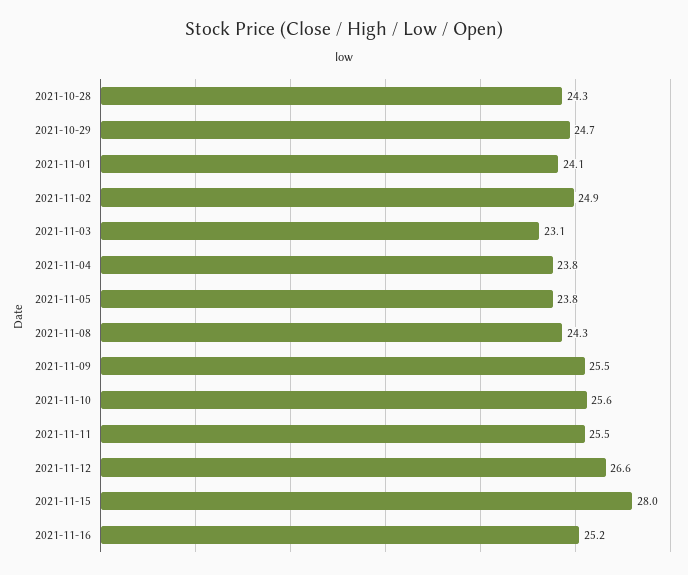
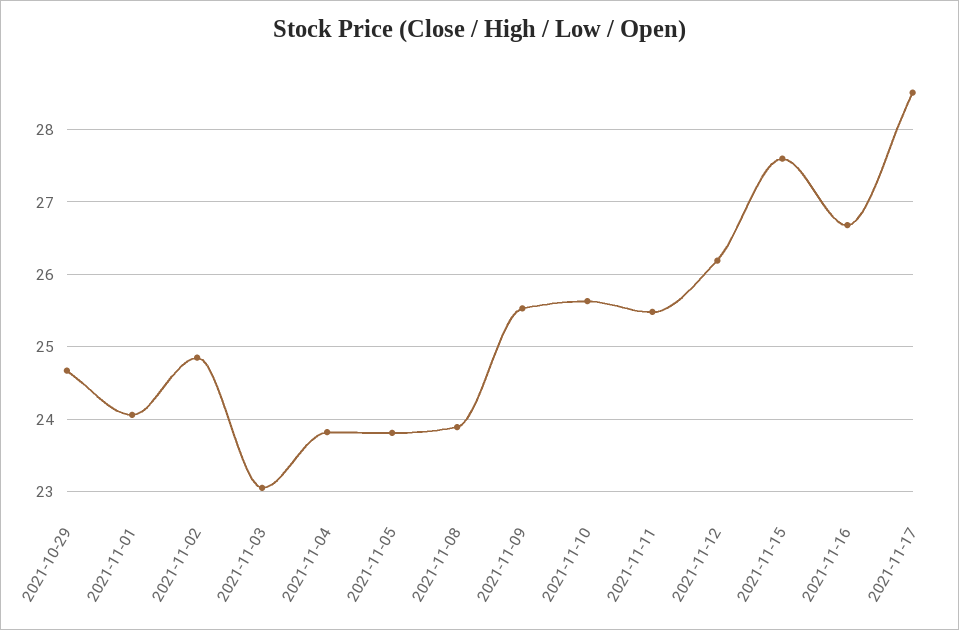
2021-10-28: 24.3 -> none
2021-11-08: 24.3 -> 23.9
2021-11-12: 26.6 -> 26.2
2021-11-15: 28 -> 27.6
2021-11-16: 25.2 -> 26.7
2021-11-17: none -> 28.5

